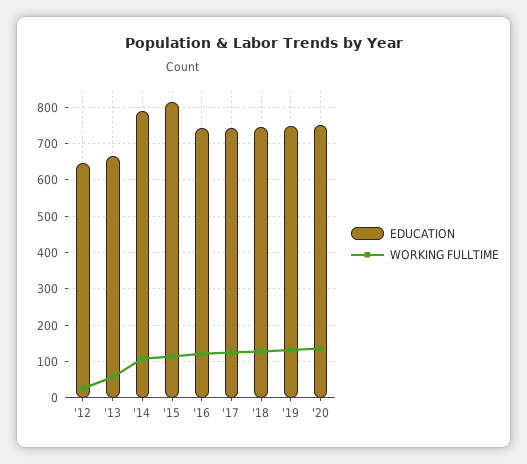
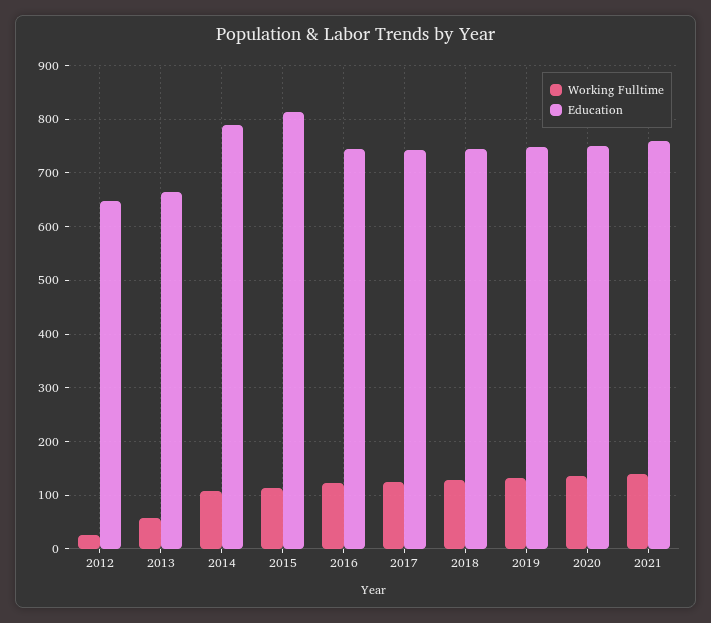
WORKING FULLTIME, 2021: none -> 140
EDUCATION, 2021: none -> 760

